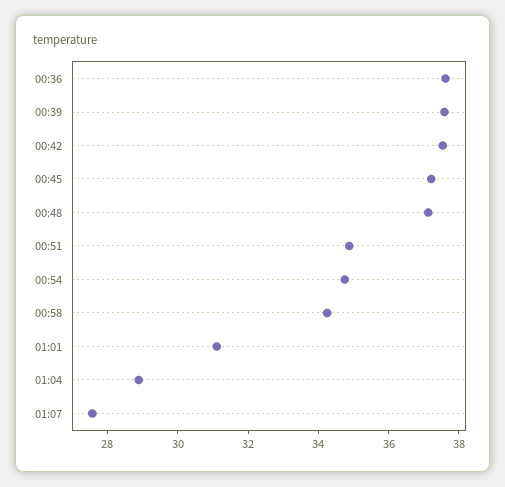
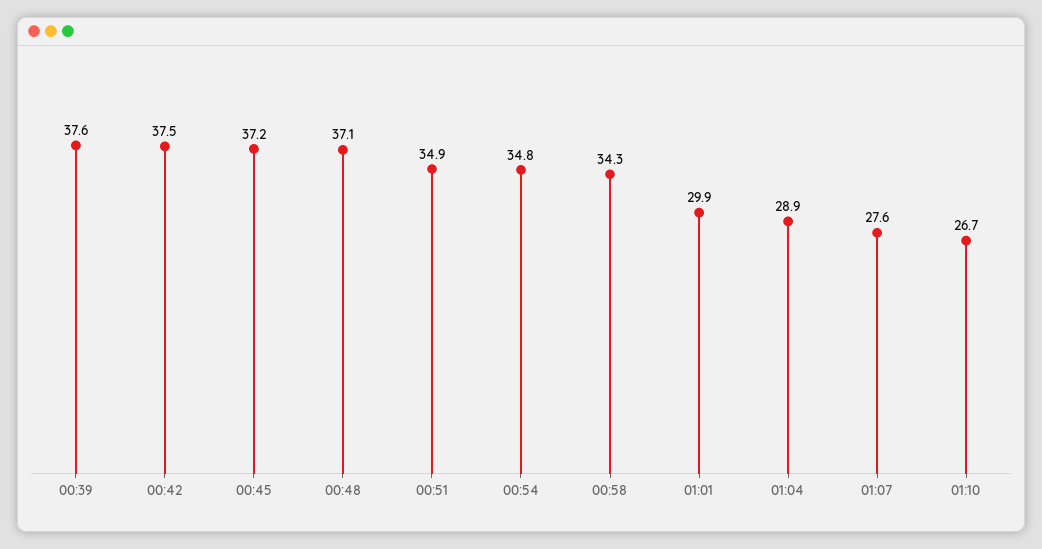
00:36: 37.5 -> none
01:01: 31 -> 29.9
01:10: none -> 26.7

